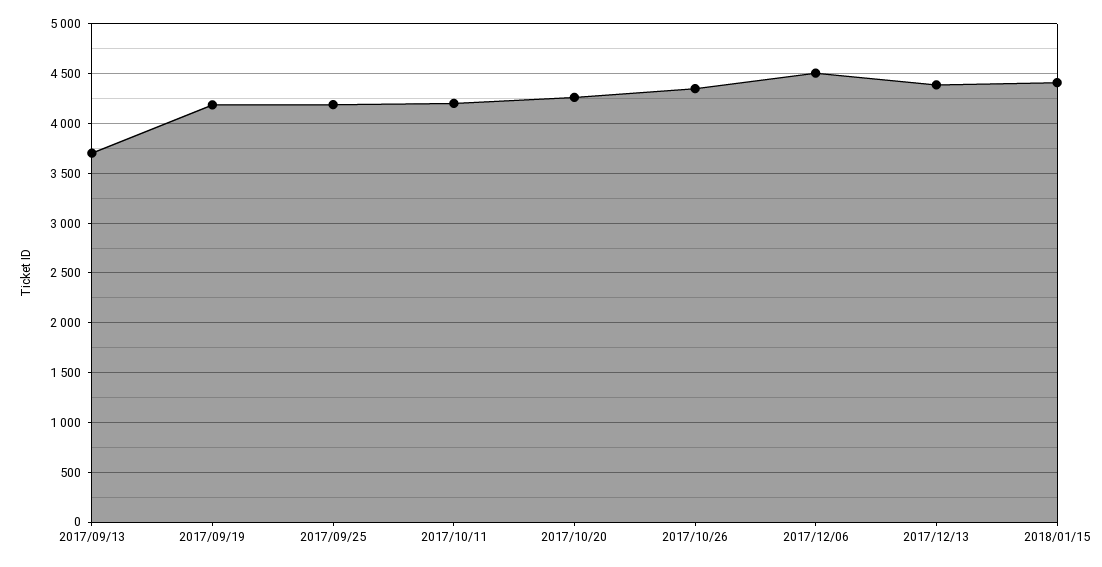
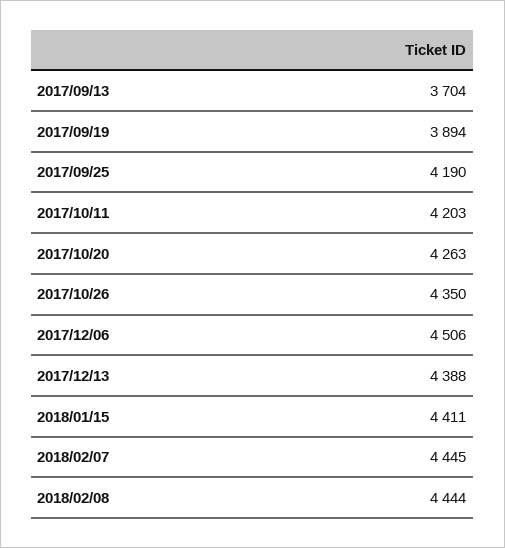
2017/09/19: 4200 -> 3894
2018/02/07: none -> 4445
2018/02/08: none -> 4444

